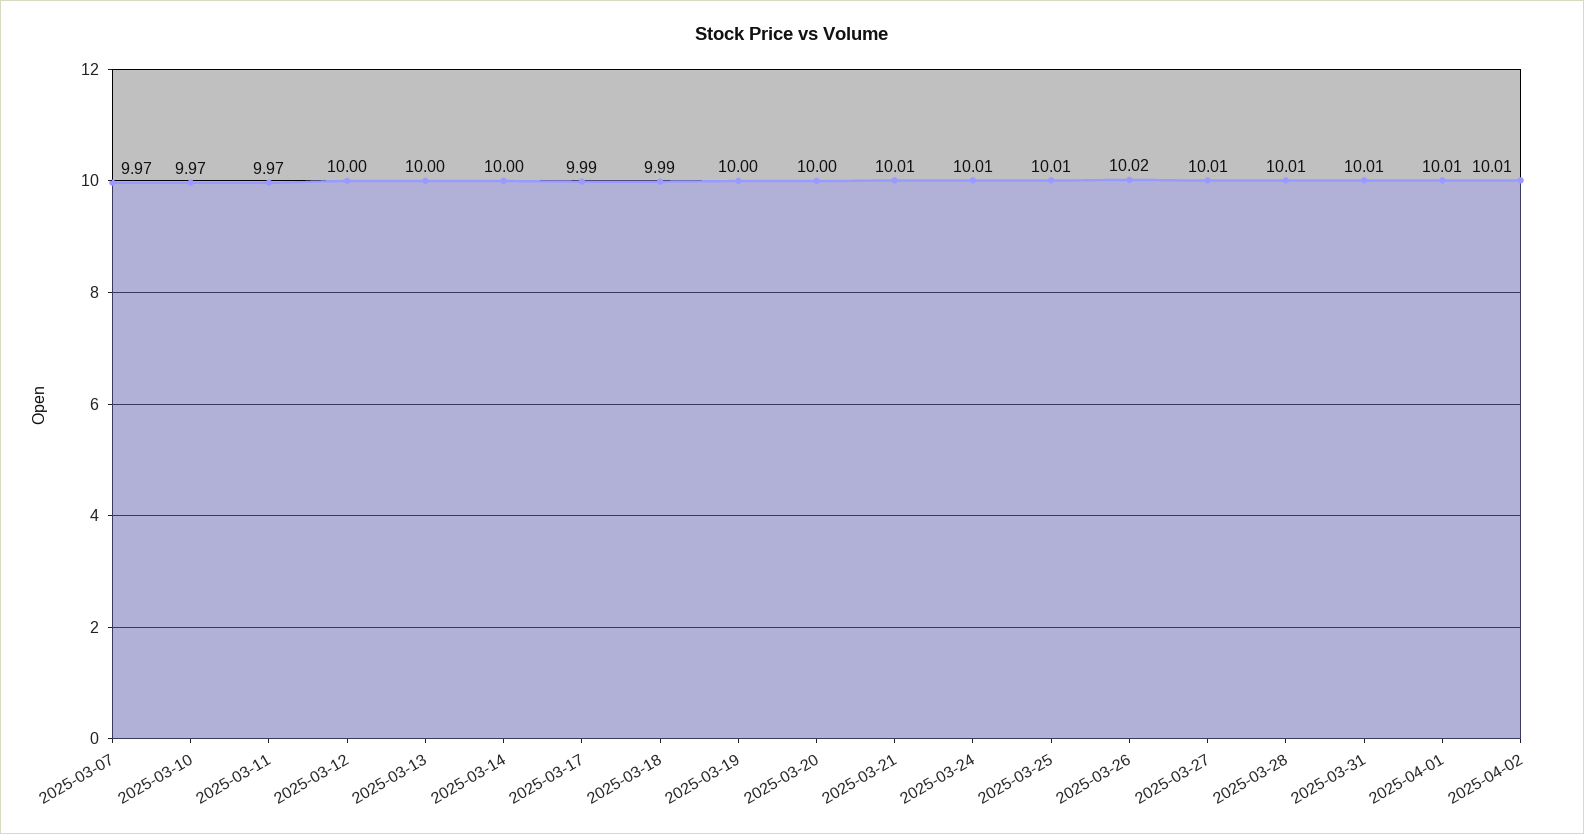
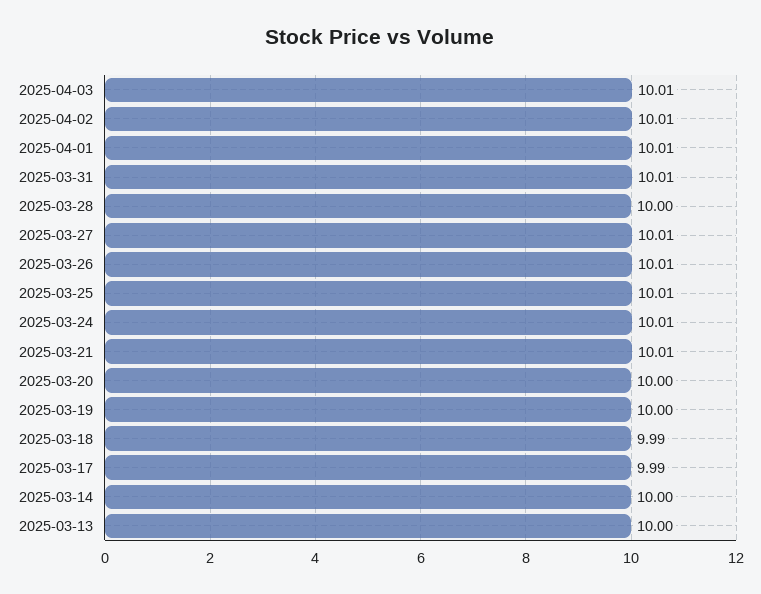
2025-03-07: 9.97 -> none
2025-03-10: 9.97 -> none
2025-03-11: 9.97 -> none
2025-03-12: 10 -> none
2025-03-26: 10.02 -> 10.01
2025-03-28: 10.01 -> 10
2025-04-03: none -> 10.01

